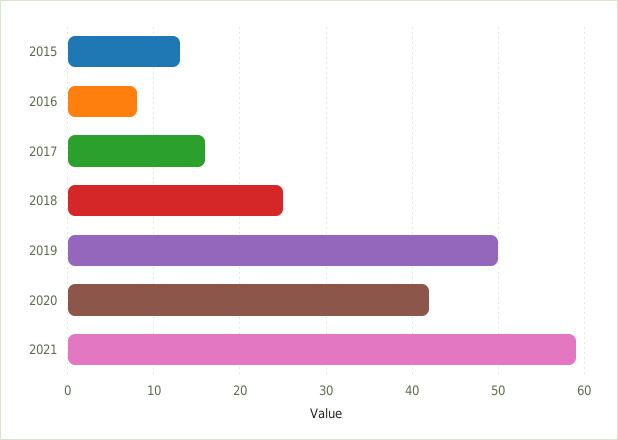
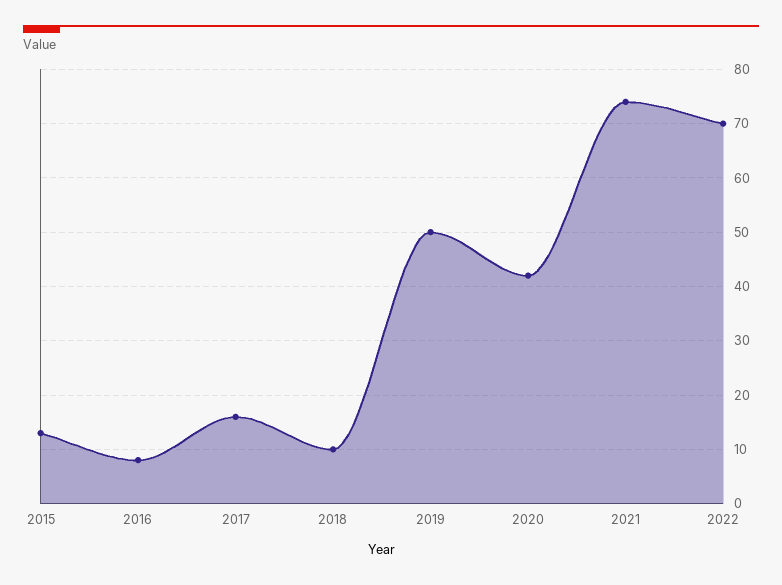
2018: 25 -> 10
2021: 59 -> 75
2022: none -> 70

